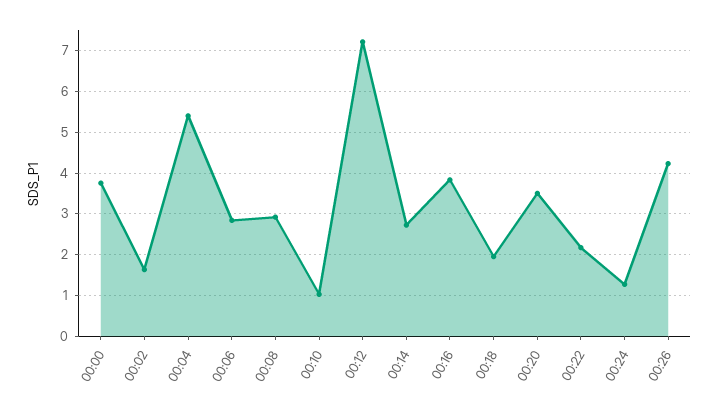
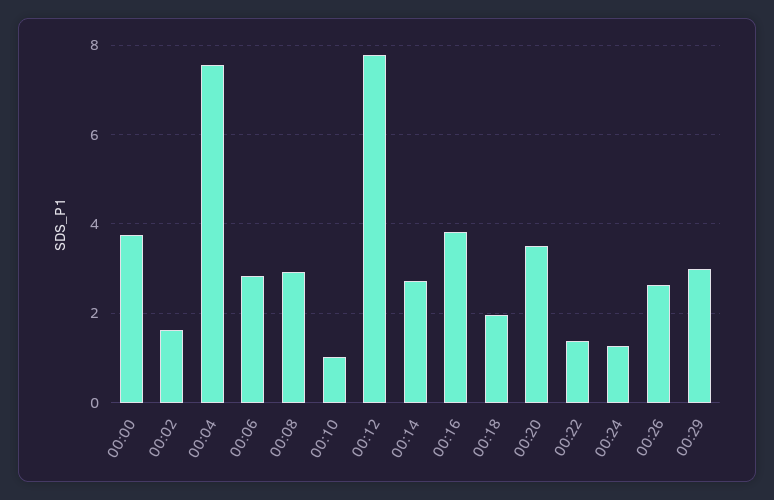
00:04: 5.4 -> 7.6
00:12: 7.2 -> 7.8
00:22: 2.2 -> 1.4
00:26: 4.2 -> 2.6
00:29: none -> 3

